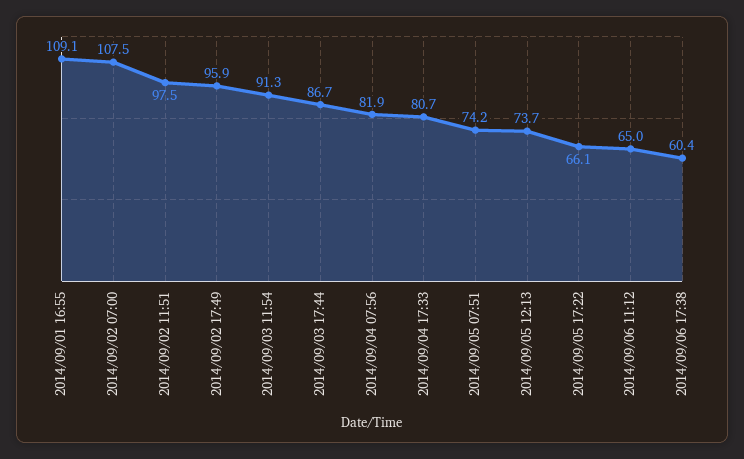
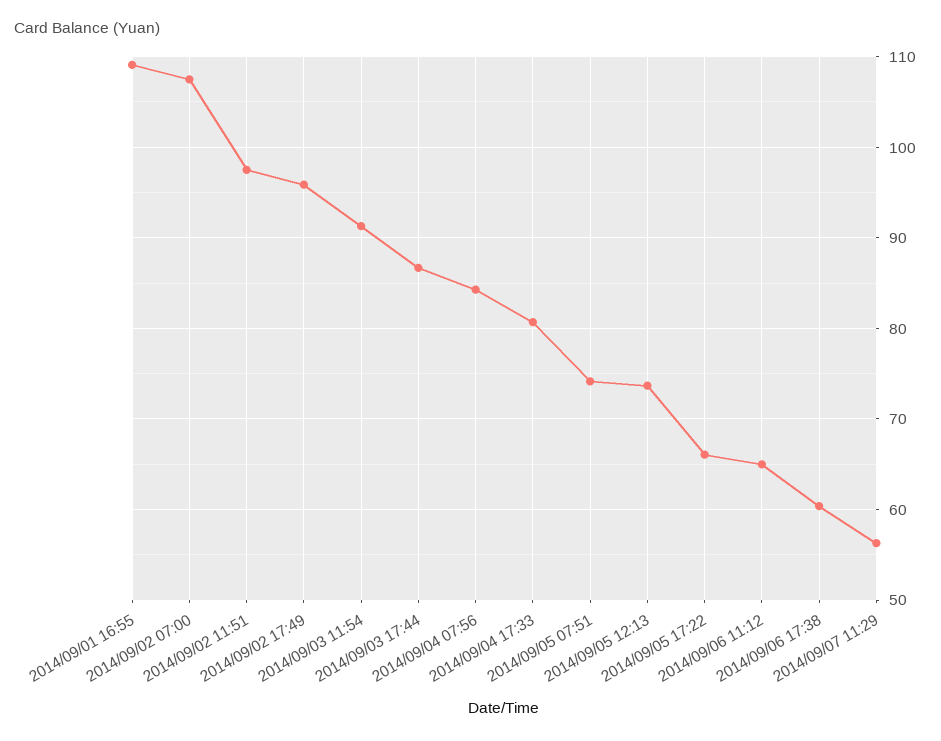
2014/09/04 07:56: 81.9 -> 84
2014/09/07 11:29: none -> 56

